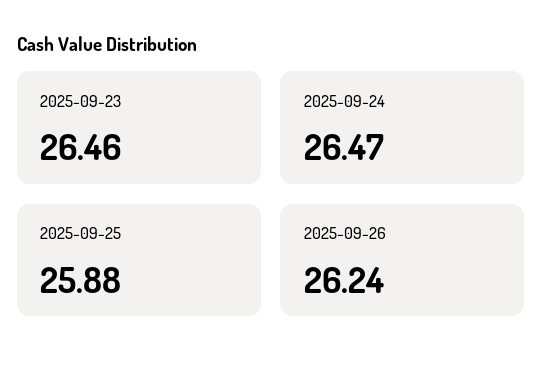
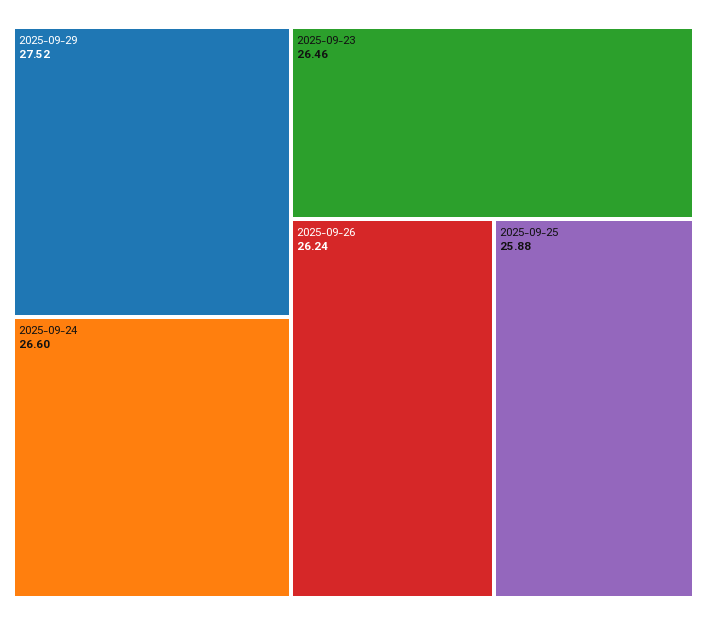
2025-09-24: 26.47 -> 26.6
2025-09-29: none -> 27.52

